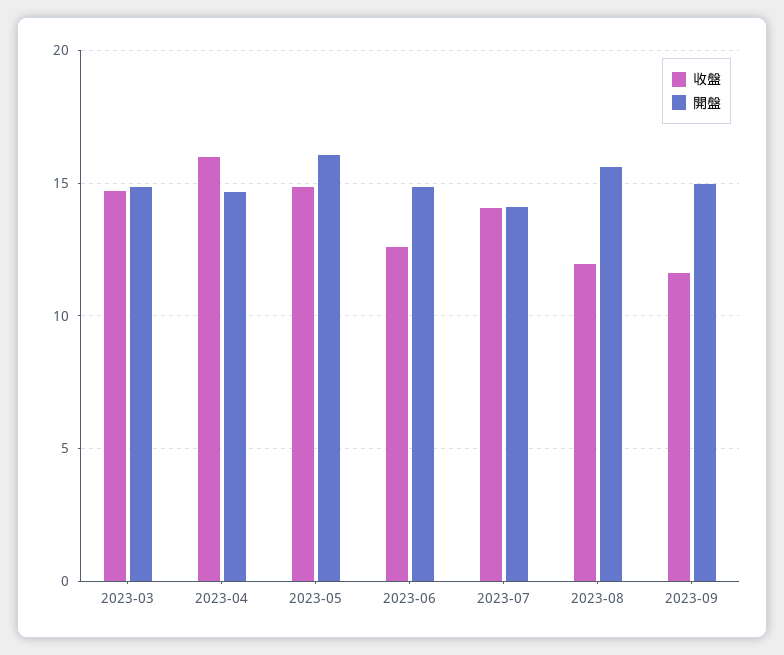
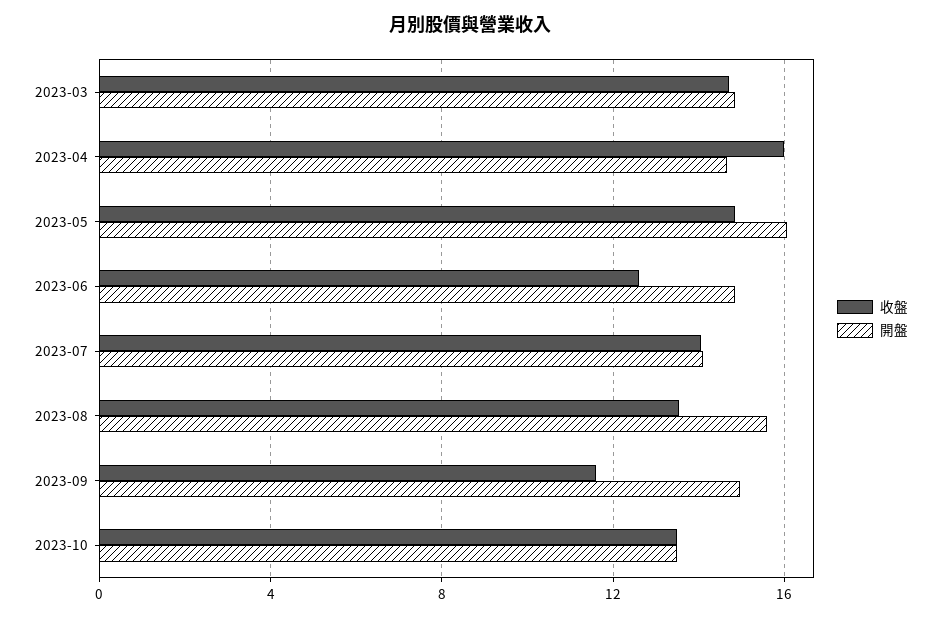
收盤, 2023-08: 12 -> 13.5
收盤, 2023-10: none -> 13.5
開盤, 2023-10: none -> 13.5

